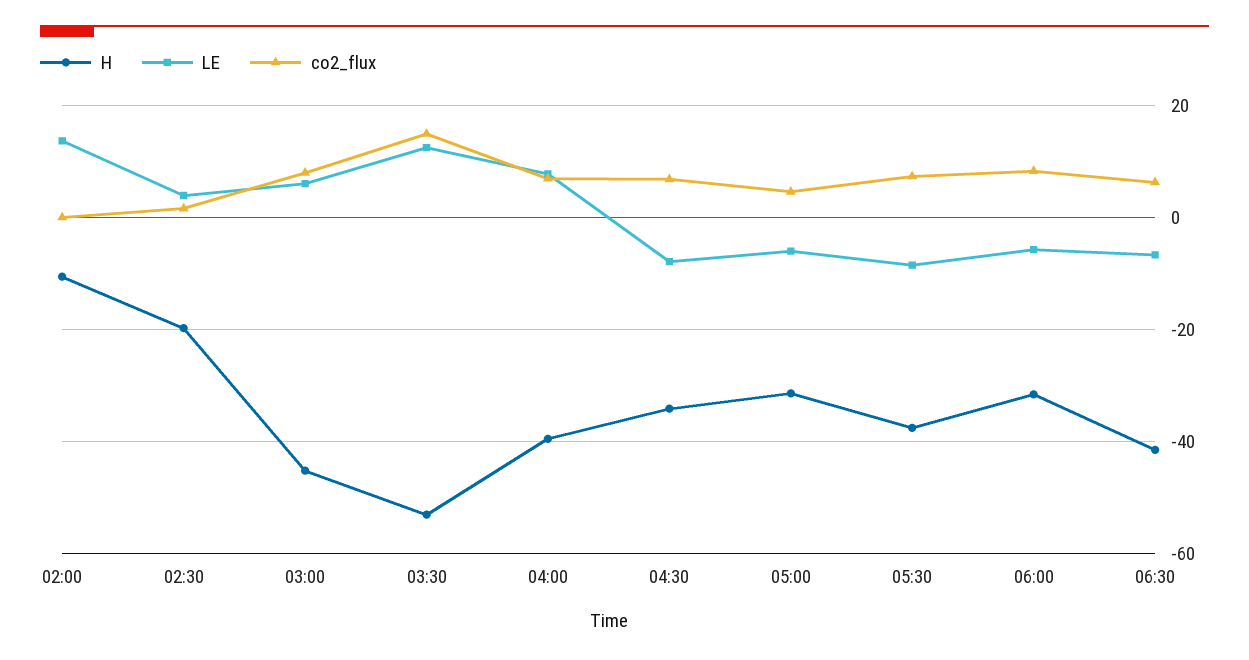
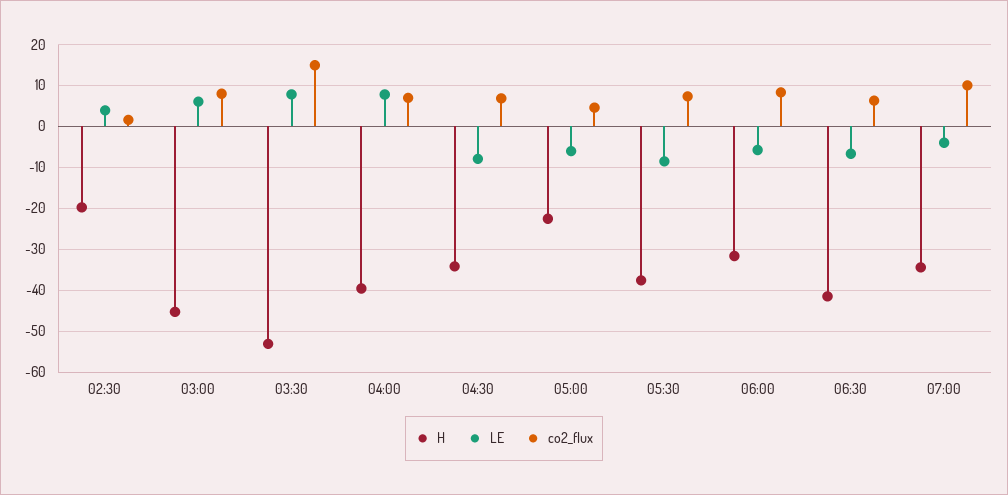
H, 02:00: -10 -> none
LE, 02:00: 14 -> none
co2_flux, 02:00: 0 -> none
LE, 03:30: 12 -> 8
H, 05:00: -32 -> -22
H, 07:00: none -> -34
LE, 07:00: none -> -4
co2_flux, 07:00: none -> 10

